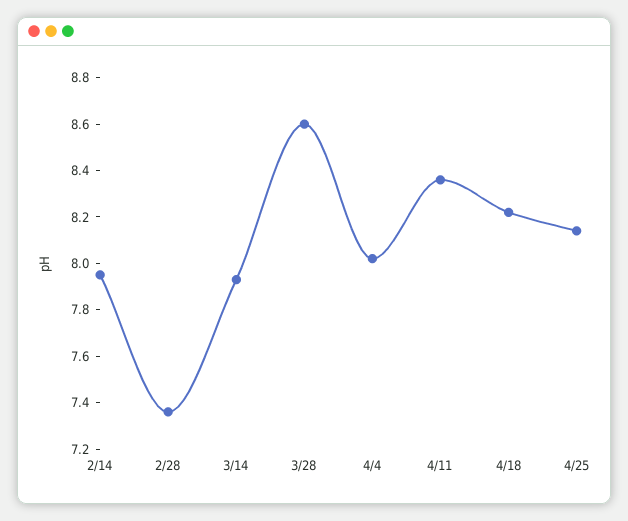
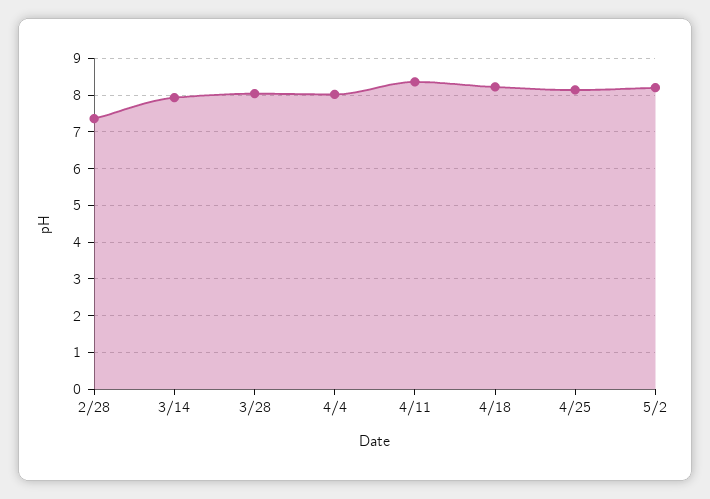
2/14: 7.95 -> none
3/28: 8.6 -> 8
5/2: none -> 8.2

